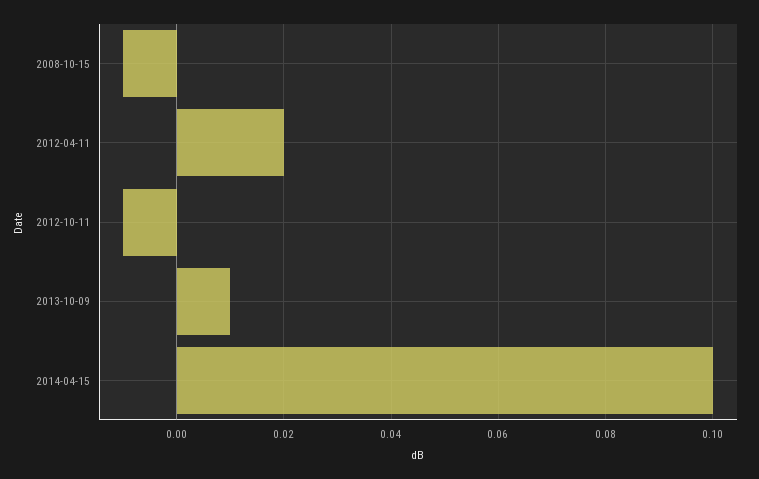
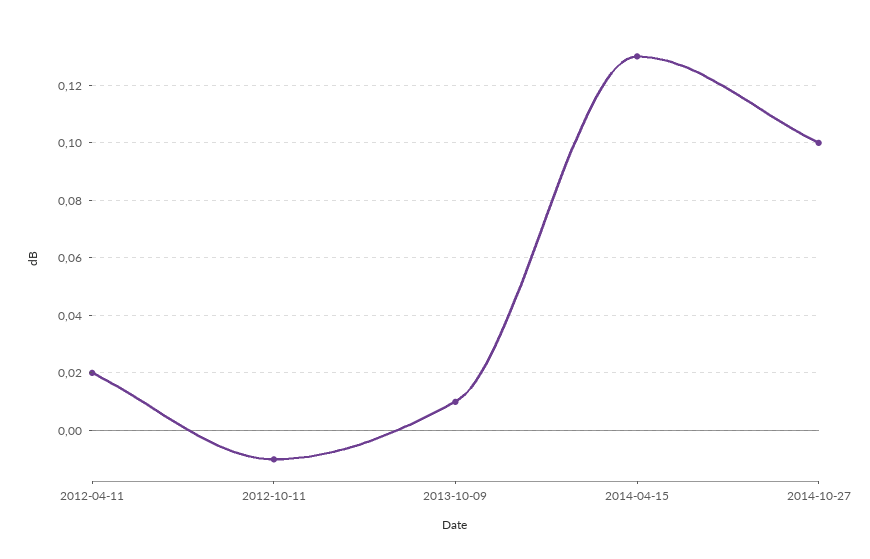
2008-10-15: -0.01 -> none
2014-04-15: 0.1 -> 0.13
2014-10-27: none -> 0.1

